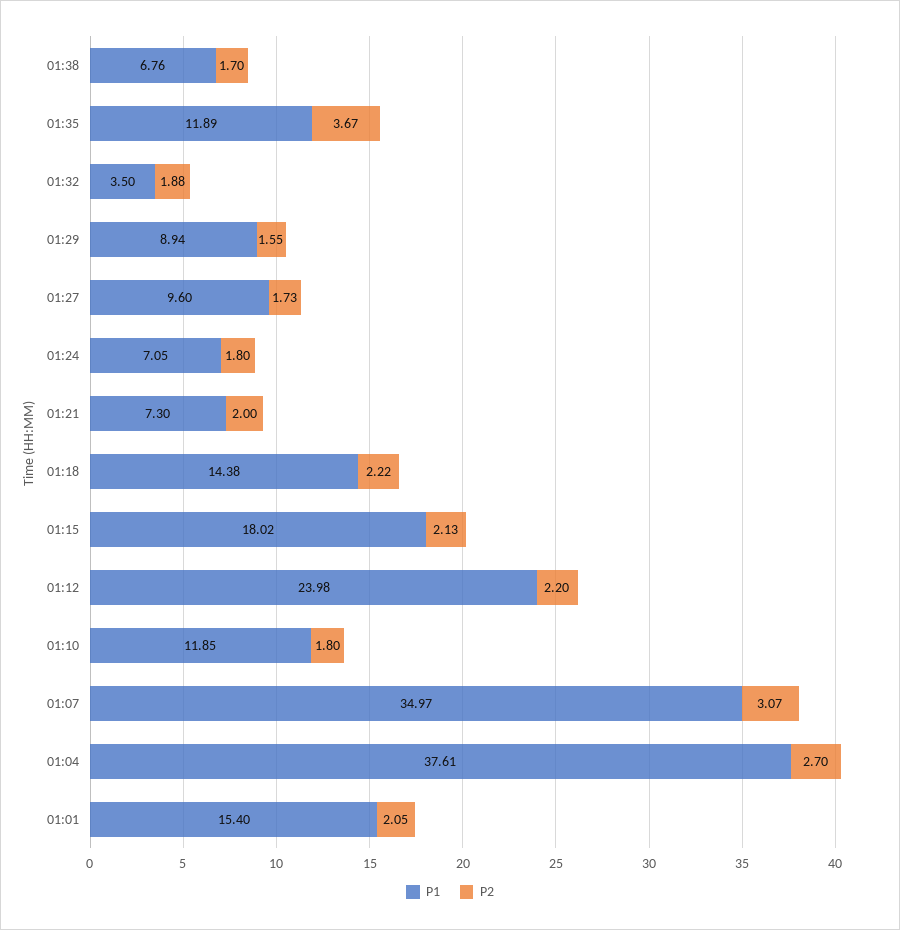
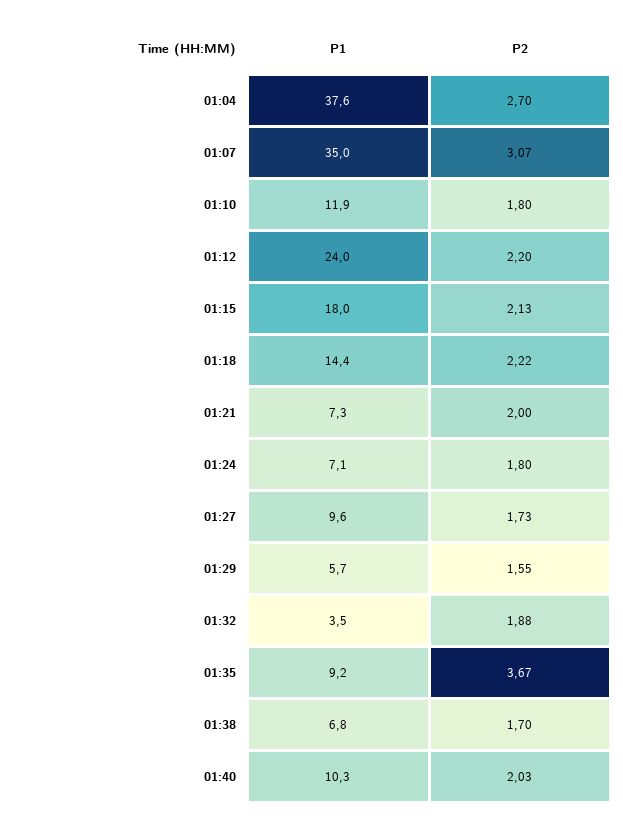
P1, 01:35: 11.89 -> 9.2
P1, 01:29: 8.94 -> 5.7
P1, 01:01: 15.4 -> none
P2, 01:01: 2.05 -> none
P1, 01:40: none -> 10.3
P2, 01:40: none -> 2.03

